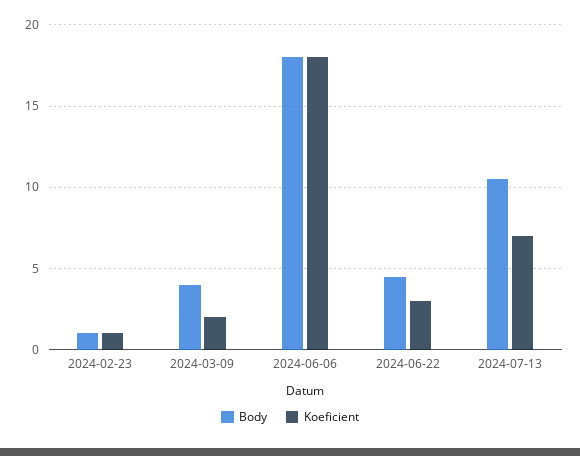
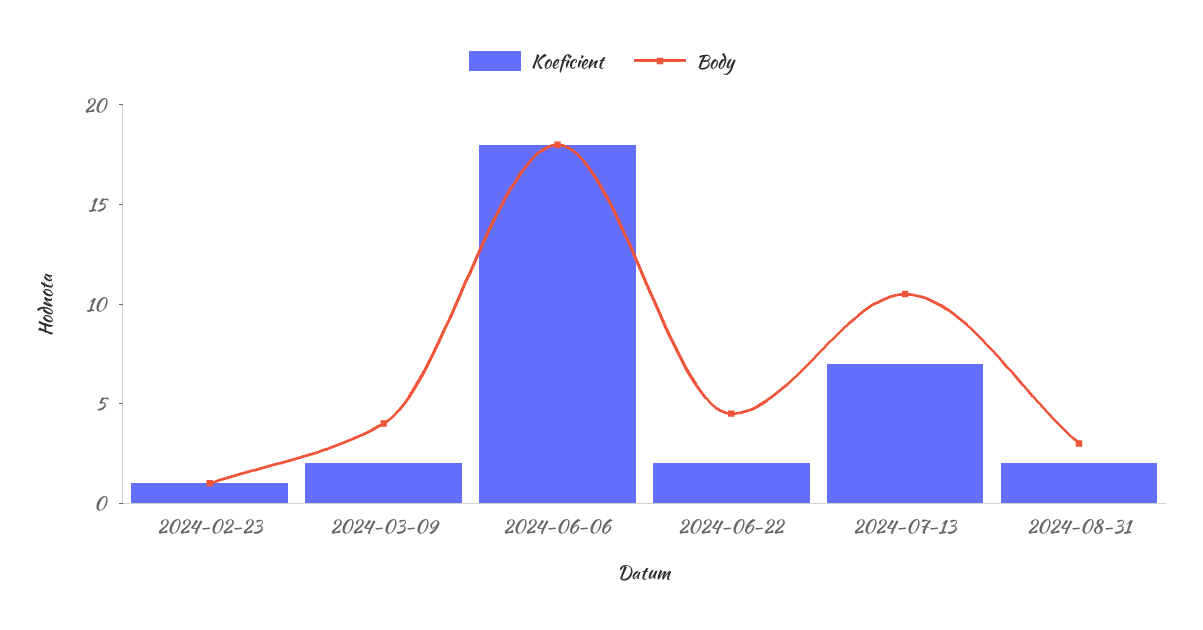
Koeficient, 2024-06-22: 3 -> 2
Koeficient, 2024-08-31: none -> 2
Body, 2024-08-31: none -> 3

